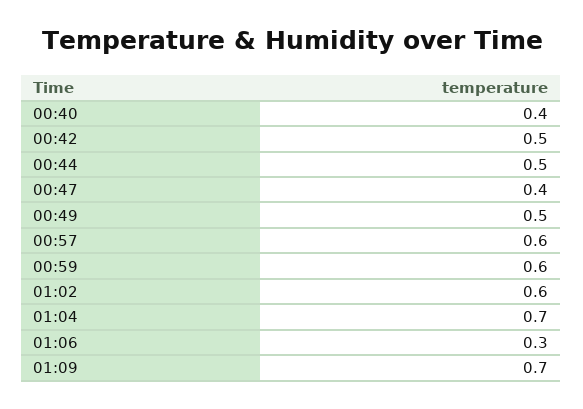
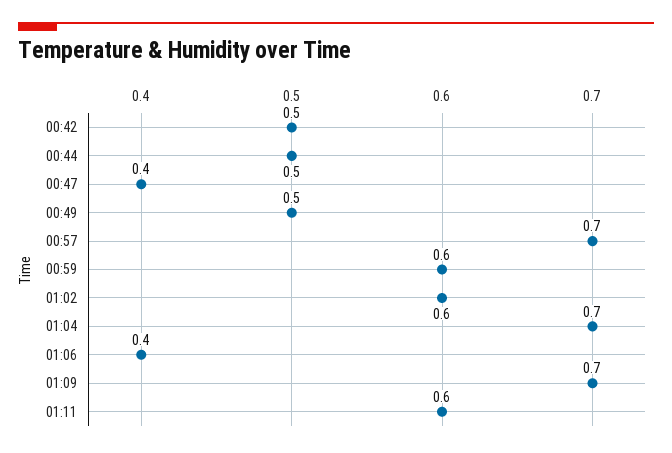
00:40: 0.4 -> none
00:57: 0.6 -> 0.7
01:06: 0.3 -> 0.4
01:11: none -> 0.6

